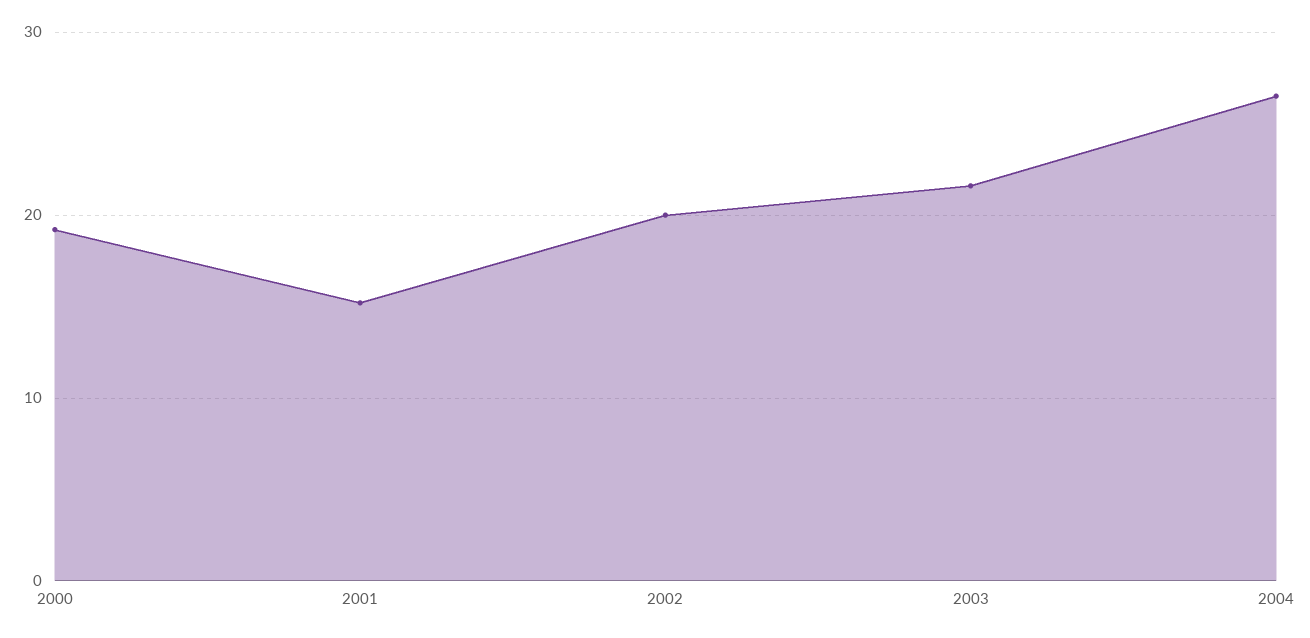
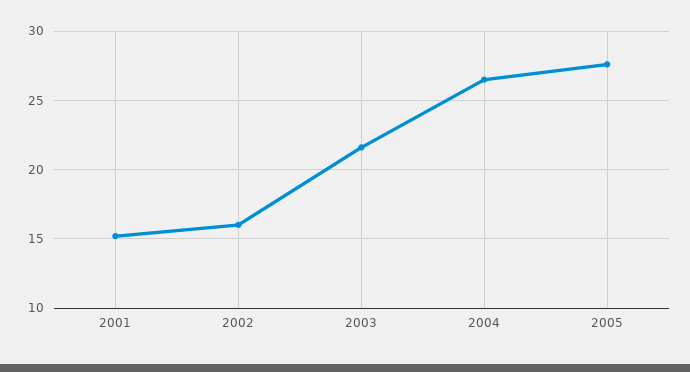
2000: 19 -> none
2002: 20 -> 16
2005: none -> 27.5

